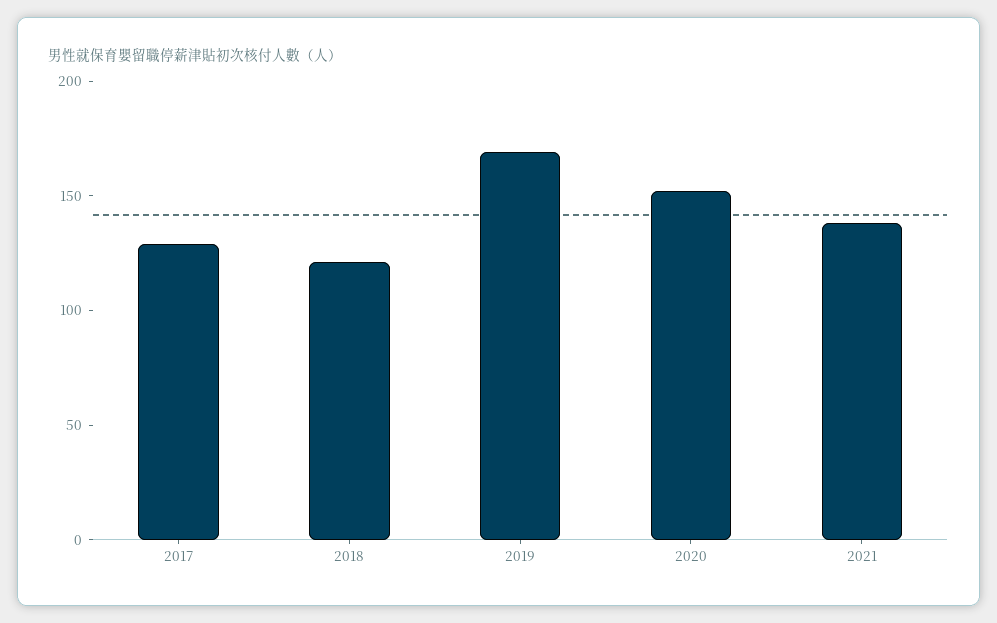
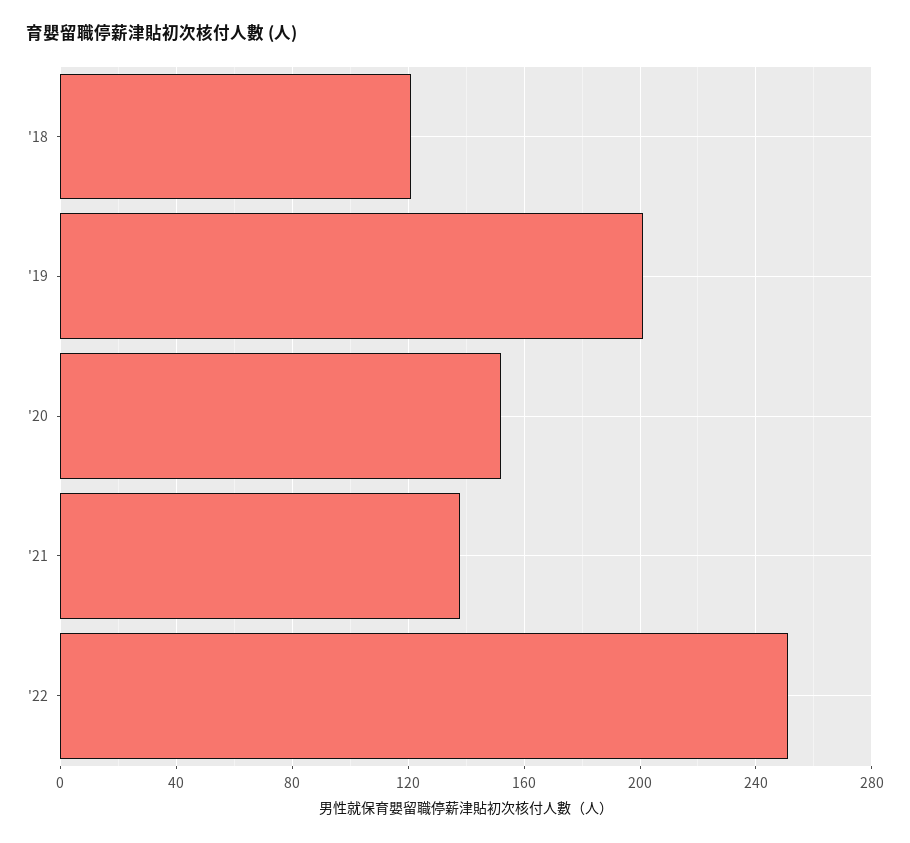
2017: 130 -> none
2019: 170 -> 200
'22: none -> 250

